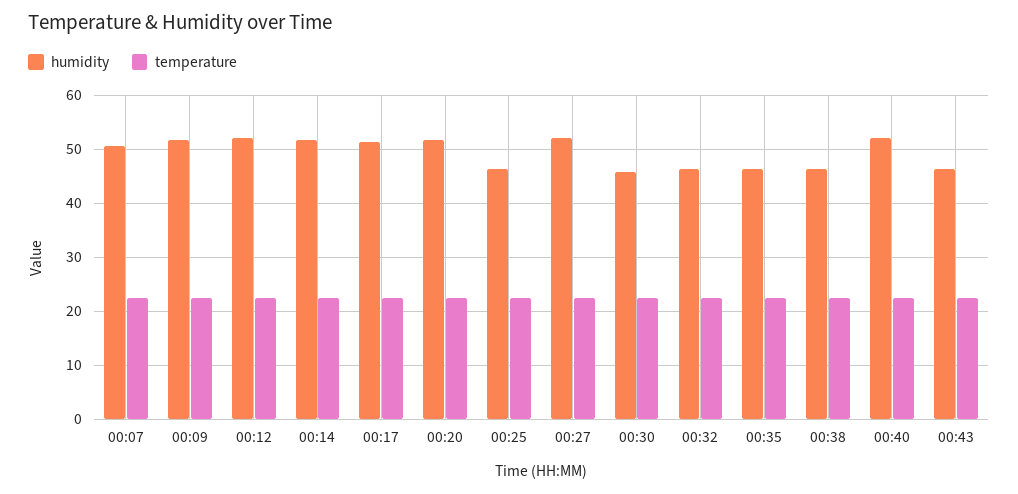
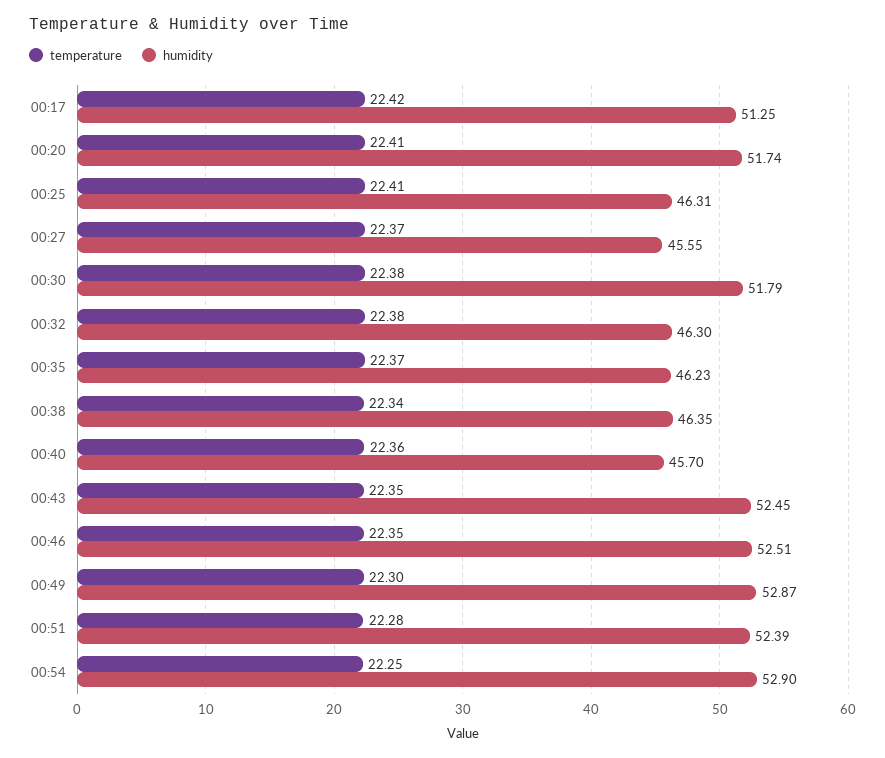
humidity, 00:07: 50 -> none
temperature, 00:07: 22 -> none
humidity, 00:09: 52 -> none
temperature, 00:09: 22 -> none
humidity, 00:12: 52 -> none
temperature, 00:12: 22 -> none
humidity, 00:14: 52 -> none
temperature, 00:14: 22 -> none
humidity, 00:27: 52 -> 45.55
humidity, 00:30: 46 -> 51.79
humidity, 00:40: 52 -> 45.7
humidity, 00:43: 46 -> 52.45
temperature, 00:46: none -> 22.35
humidity, 00:46: none -> 52.51
temperature, 00:49: none -> 22.3
humidity, 00:49: none -> 52.87
temperature, 00:51: none -> 22.28
humidity, 00:51: none -> 52.39
temperature, 00:54: none -> 22.25
humidity, 00:54: none -> 52.9

